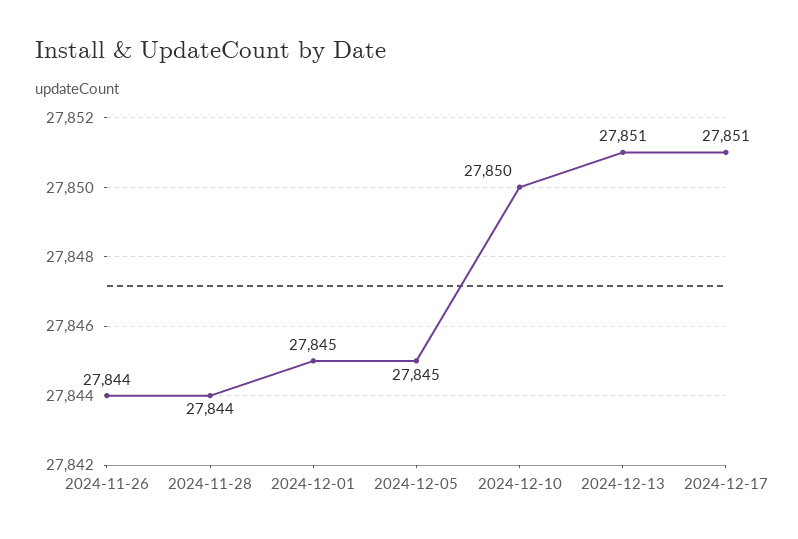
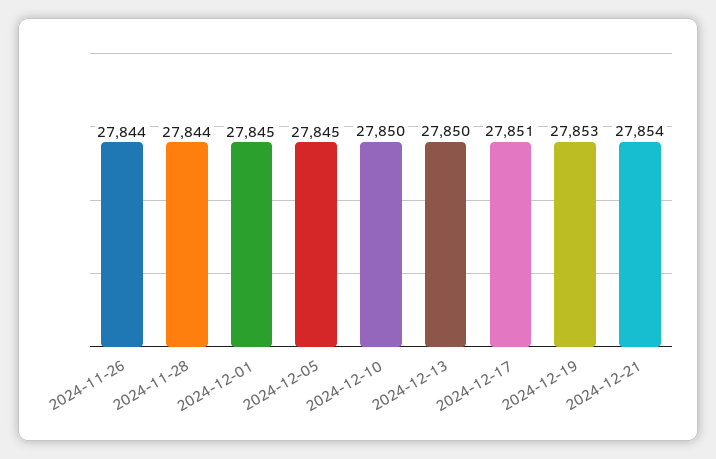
2024-12-13: 27851 -> 27850
2024-12-19: none -> 27853
2024-12-21: none -> 27854

